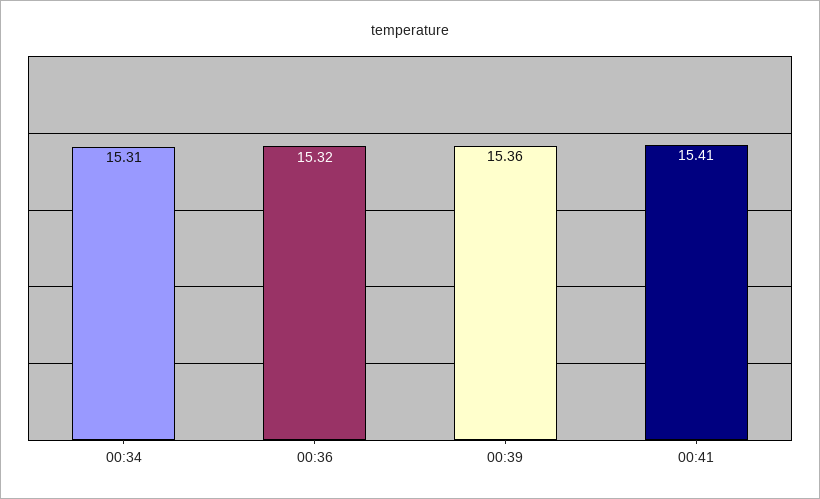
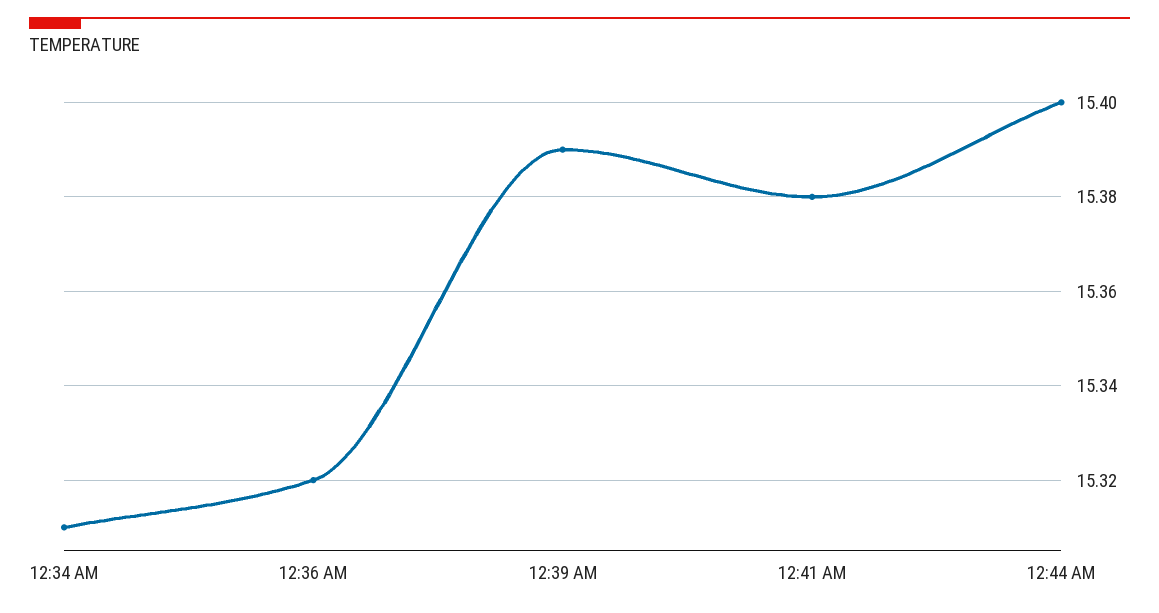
00:39: 15.36 -> 15.39
00:41: 15.41 -> 15.38
12:44 AM: none -> 15.4

